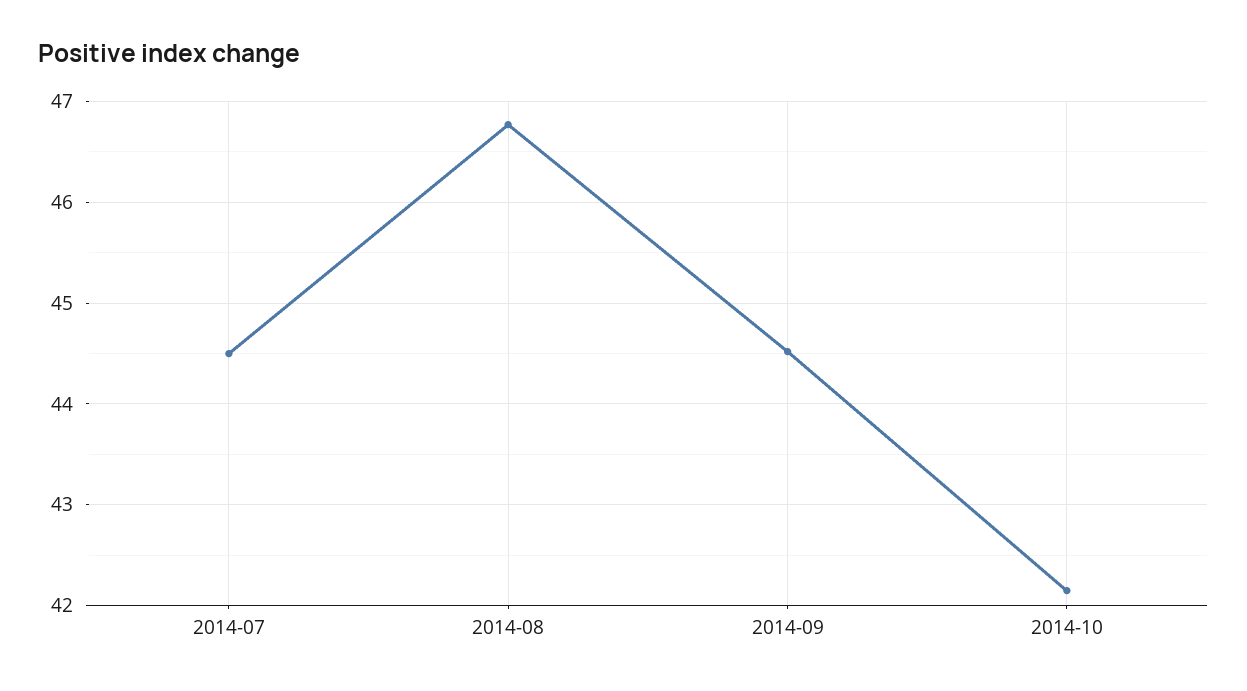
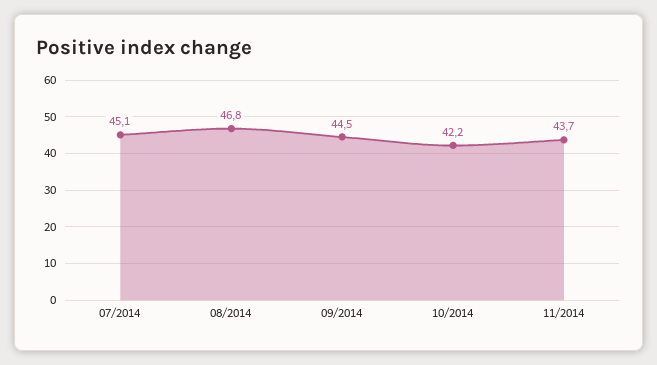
2014-07: 44.5 -> 45.1
11/2014: none -> 43.7

